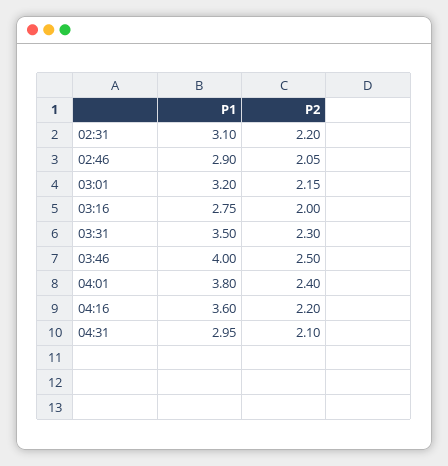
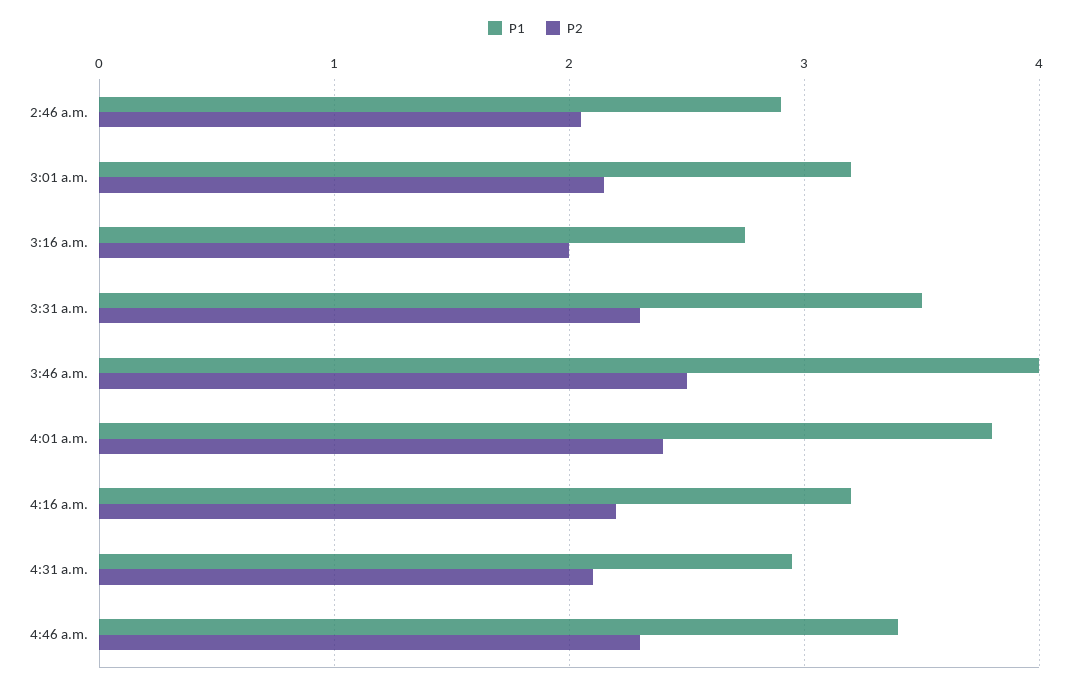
P1, 02:31: 3.1 -> none
P2, 02:31: 2.2 -> none
P1, 04:16: 3.6 -> 3.2
P1, 4:46 a.m.: none -> 3.4
P2, 4:46 a.m.: none -> 2.3

